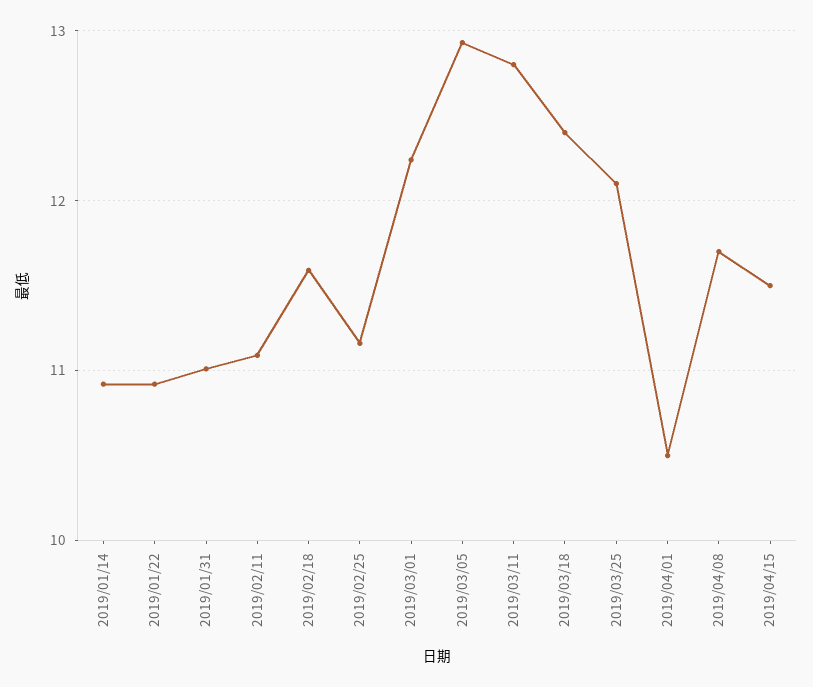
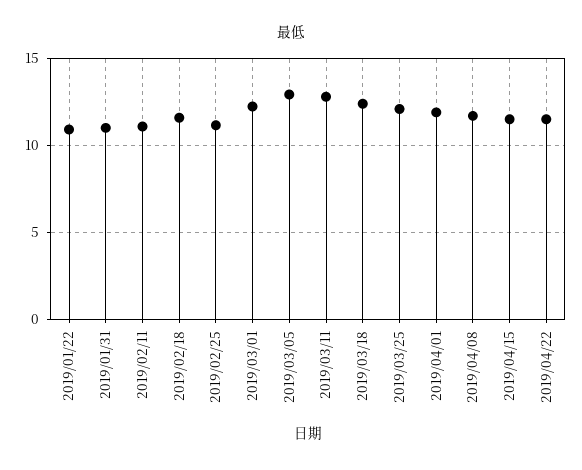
2019/01/14: 10.9 -> none
2019/04/01: 10.5 -> 12
2019/04/22: none -> 11.5

